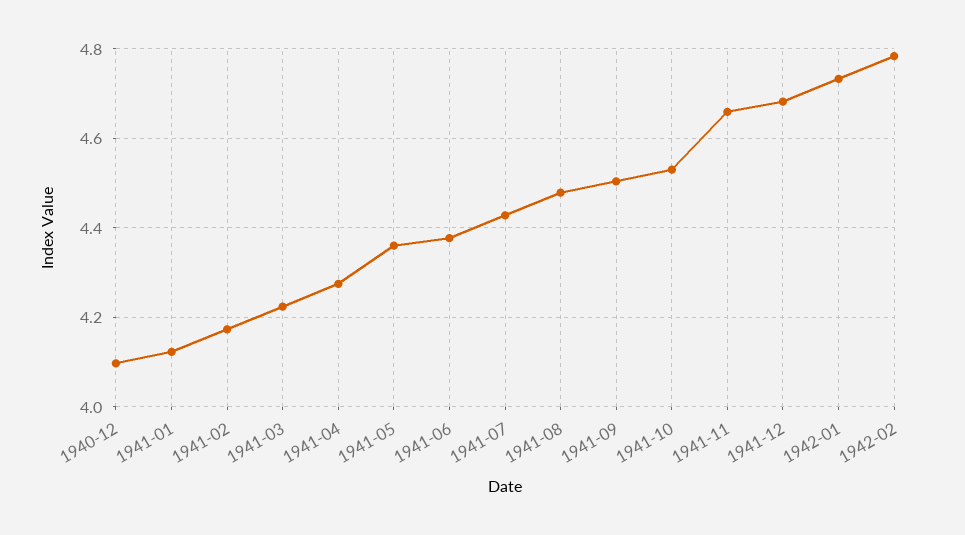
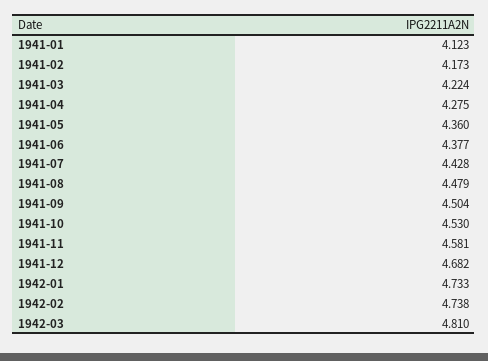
1940-12: 4.1 -> none
1941-11: 4.66 -> 4.581
1942-02: 4.78 -> 4.738
1942-03: none -> 4.81

